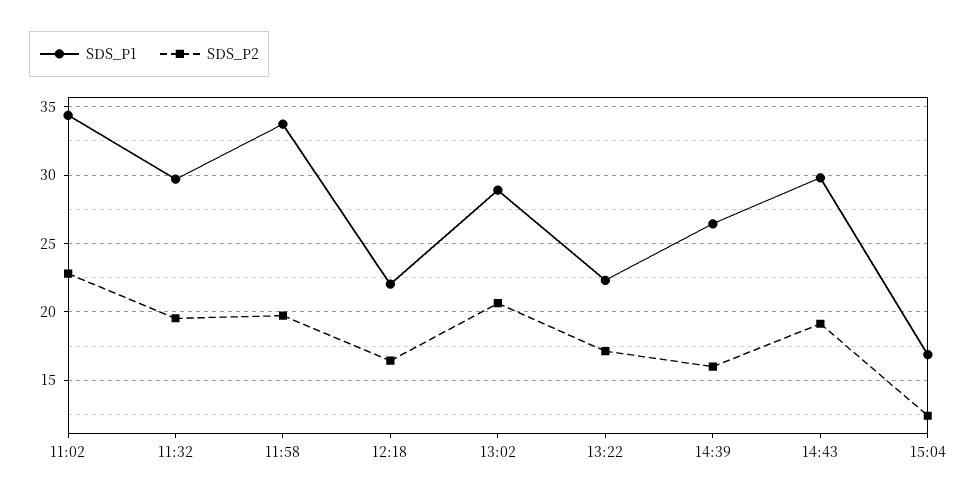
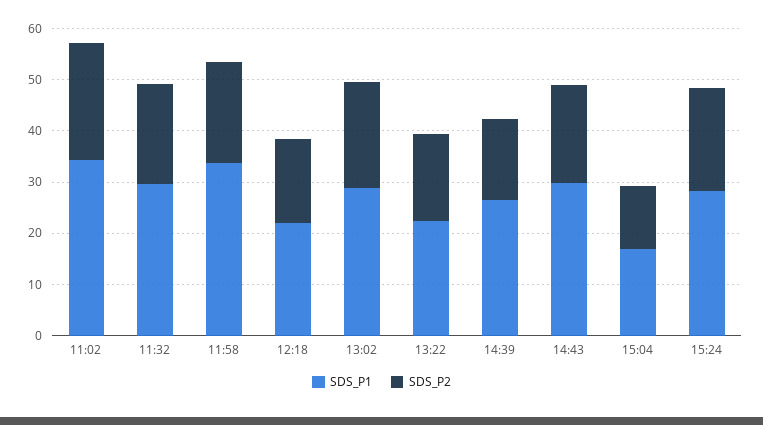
SDS_P1, 15:24: none -> 28
SDS_P2, 15:24: none -> 20

